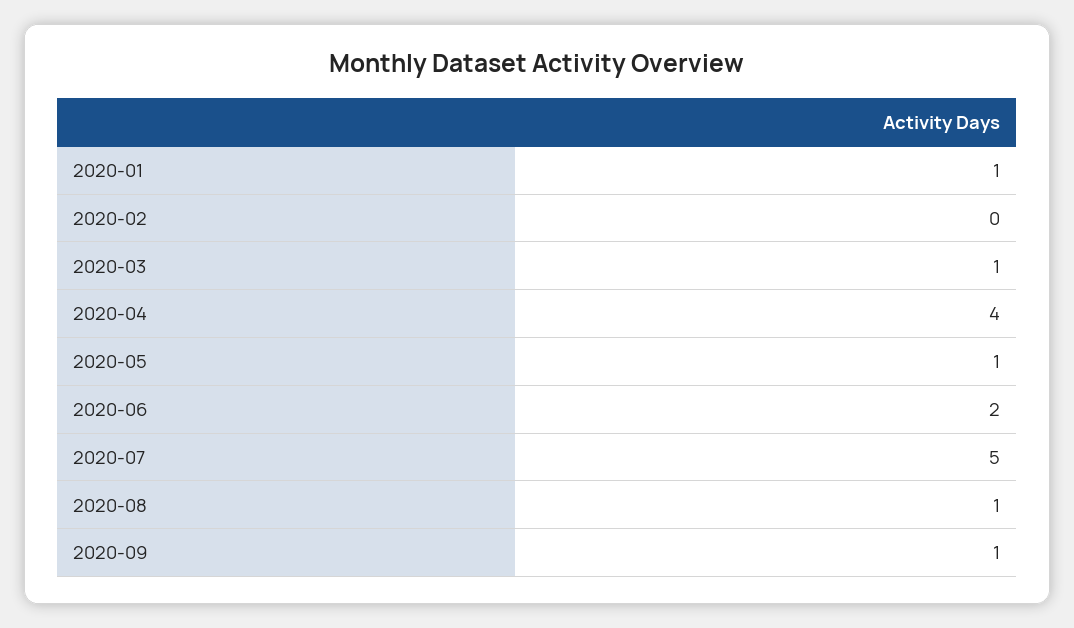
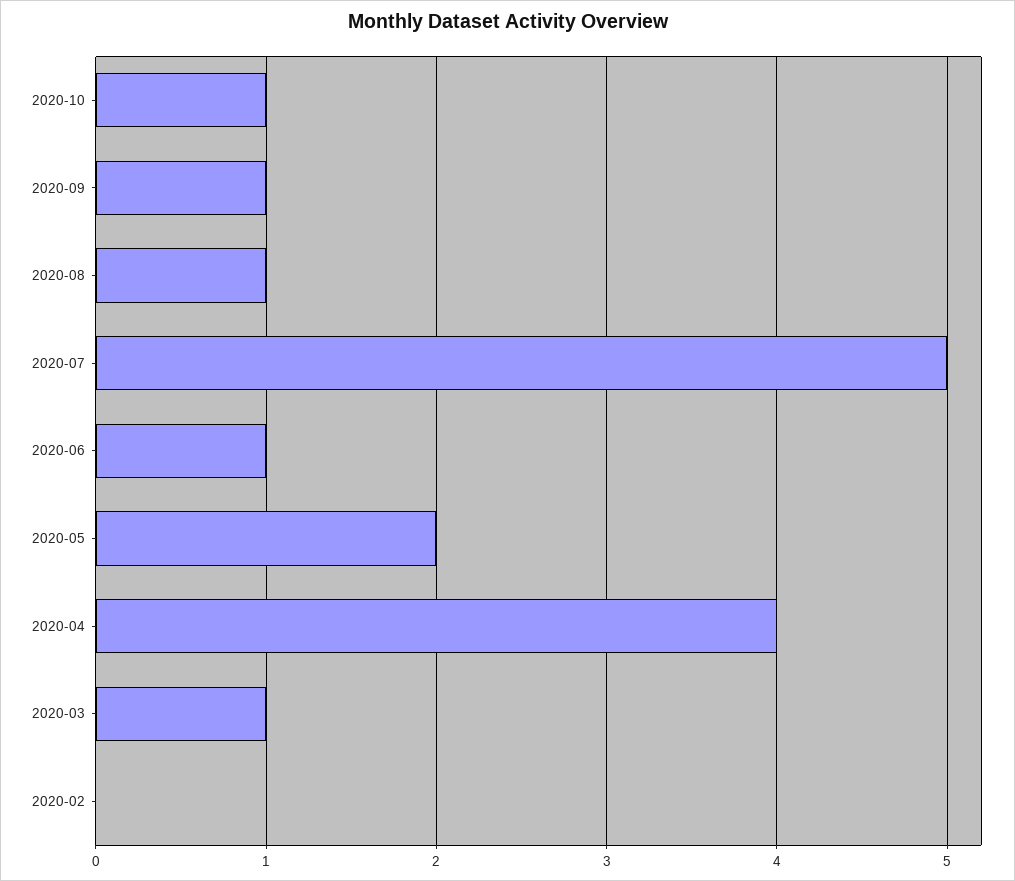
2020-01: 1 -> none
2020-05: 1 -> 2
2020-06: 2 -> 1
2020-10: none -> 1

